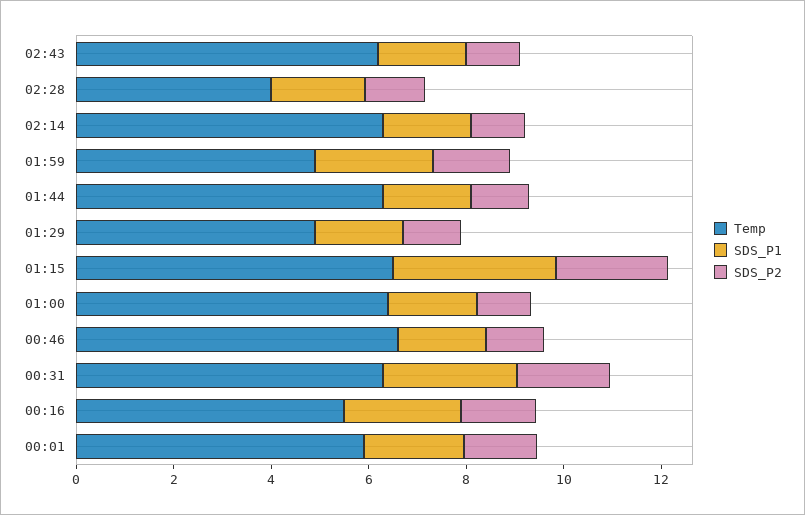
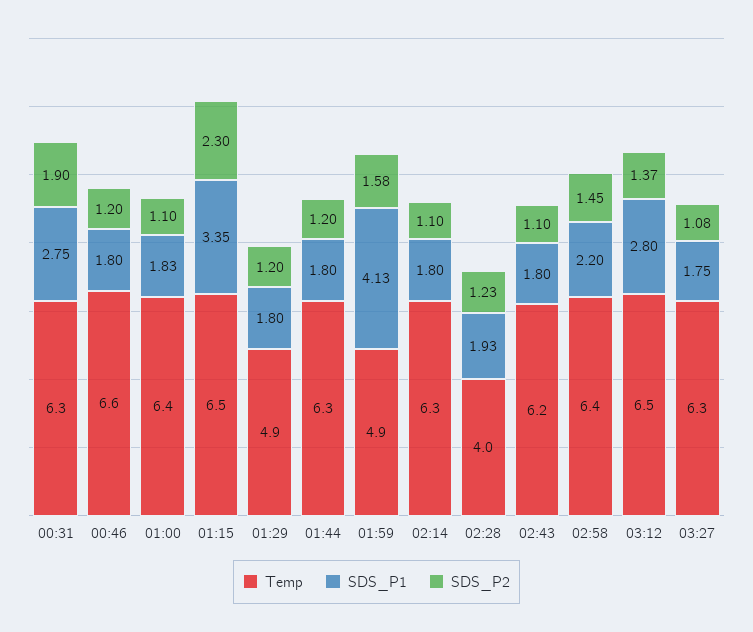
SDS_P1, 01:59: 2.5 -> 4.13
Temp, 00:16: 5.5 -> none
SDS_P1, 00:16: 2.5 -> none
SDS_P2, 00:16: 1.5 -> none
Temp, 00:01: 6 -> none
SDS_P1, 00:01: 2 -> none
SDS_P2, 00:01: 1.5 -> none
Temp, 02:58: none -> 6.4
SDS_P1, 02:58: none -> 2.2
SDS_P2, 02:58: none -> 1.45
Temp, 03:12: none -> 6.5
SDS_P1, 03:12: none -> 2.8
SDS_P2, 03:12: none -> 1.37
Temp, 03:27: none -> 6.3
SDS_P1, 03:27: none -> 1.75
SDS_P2, 03:27: none -> 1.08

